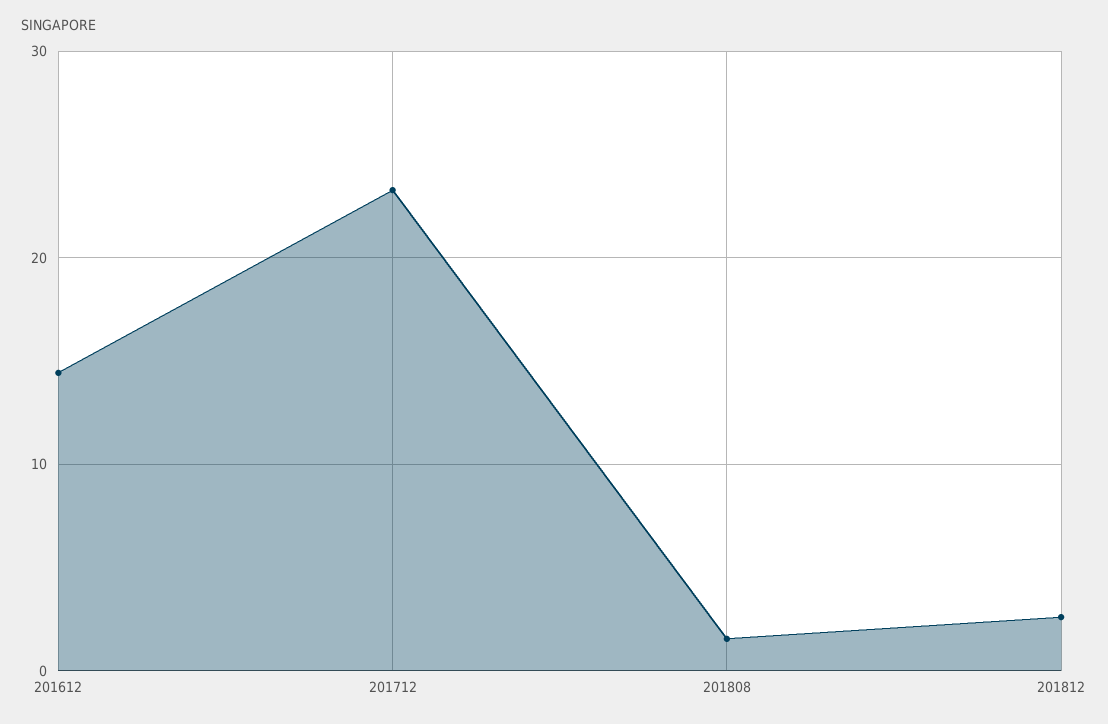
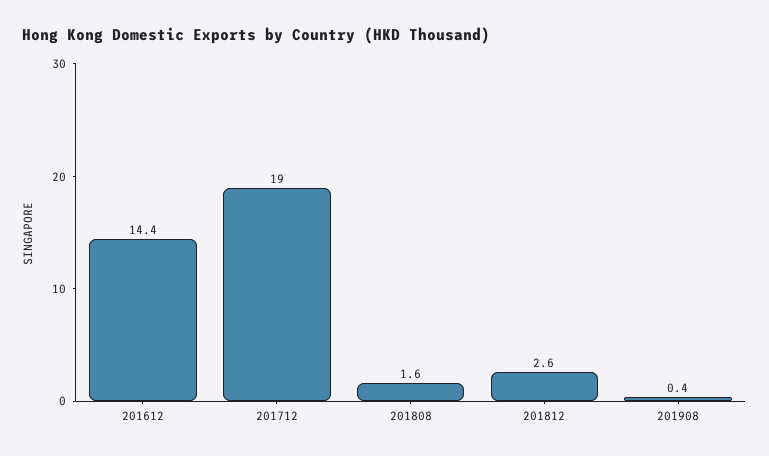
201712: 23 -> 19
201908: none -> 0.4

